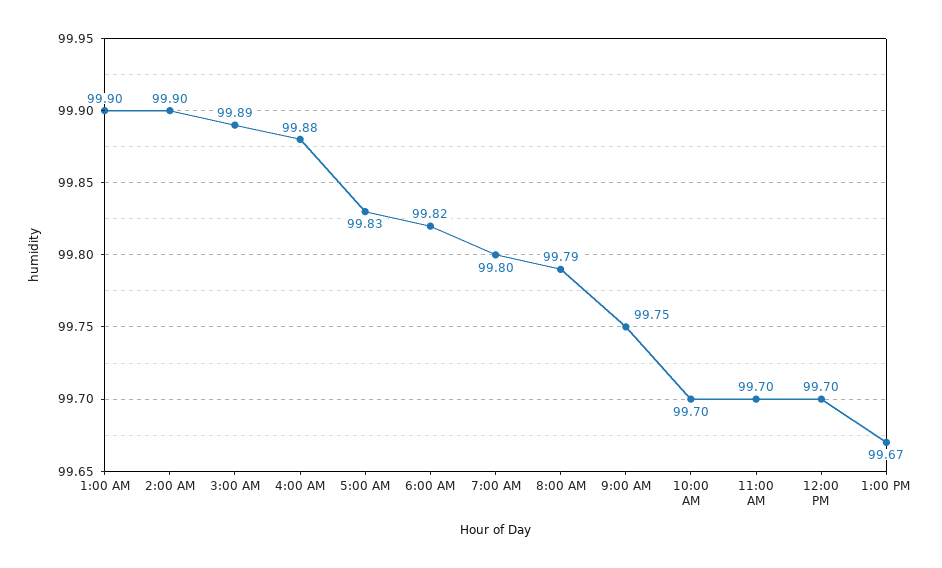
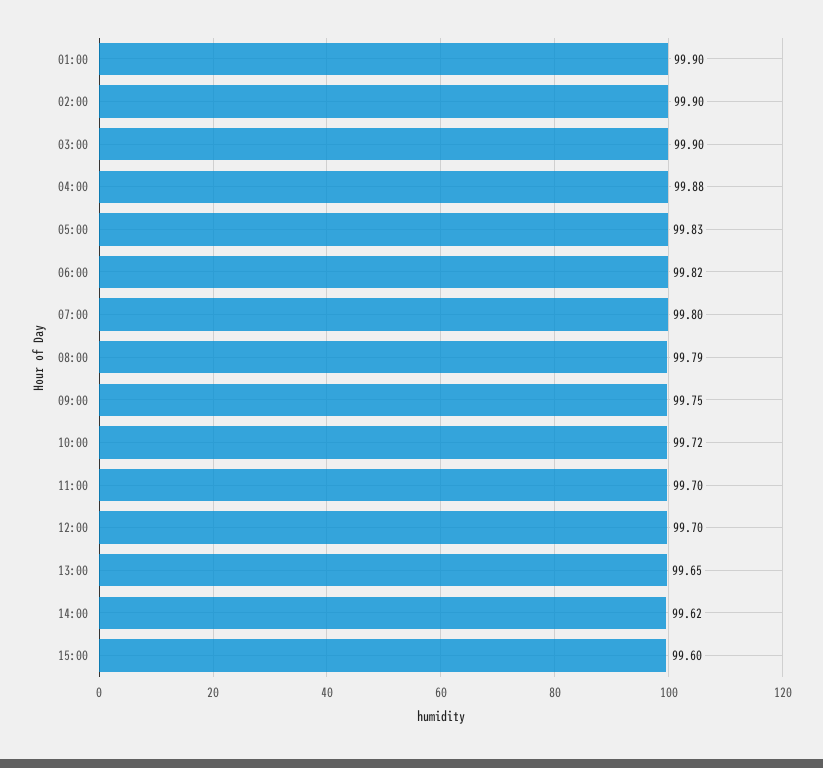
3:00 AM: 99.89 -> 99.9
10:00 AM: 99.7 -> 99.72
1:00 PM: 99.67 -> 99.65
14:00: none -> 99.62
15:00: none -> 99.6

